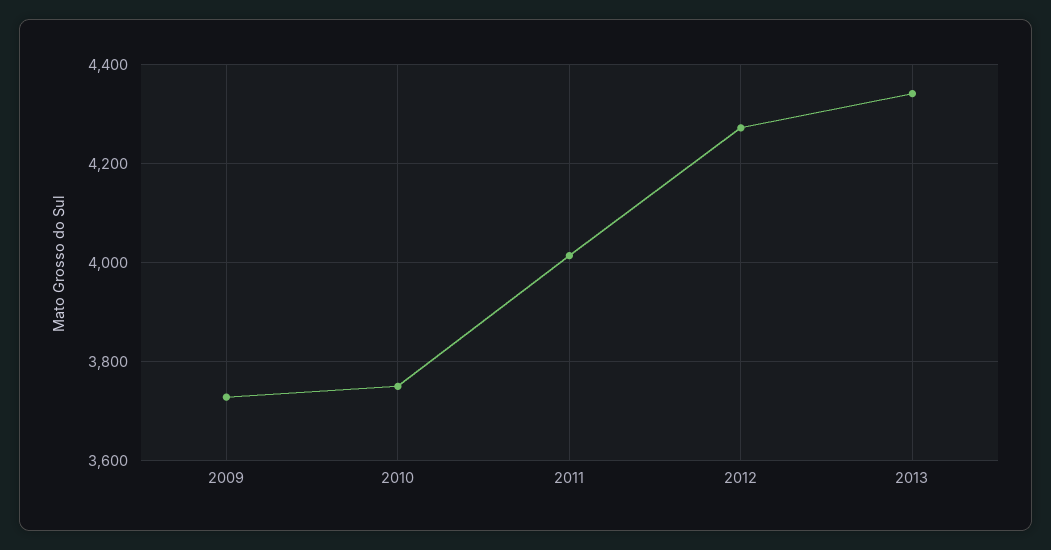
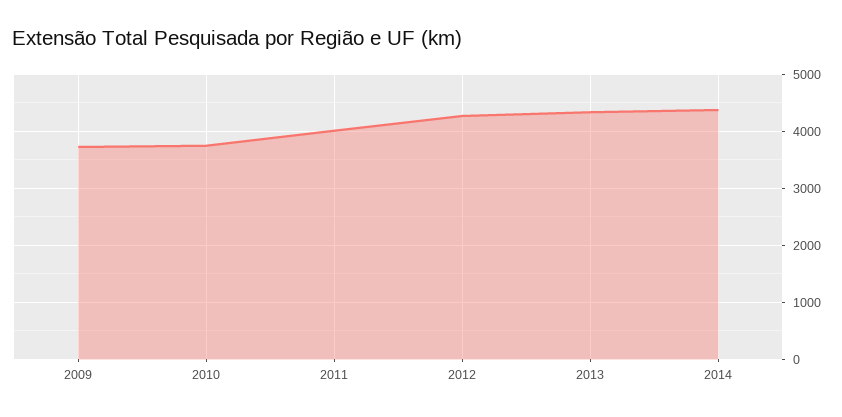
2014: none -> 4400

